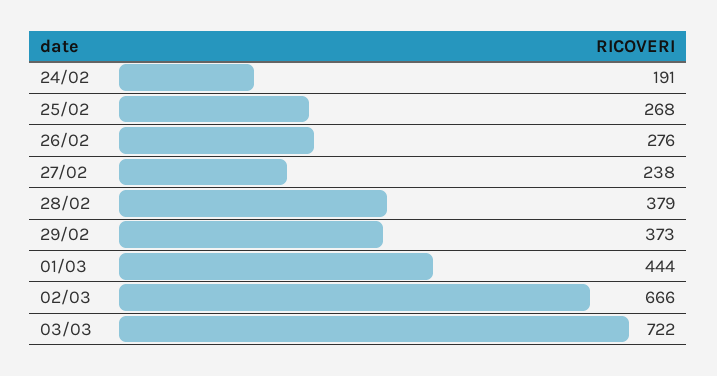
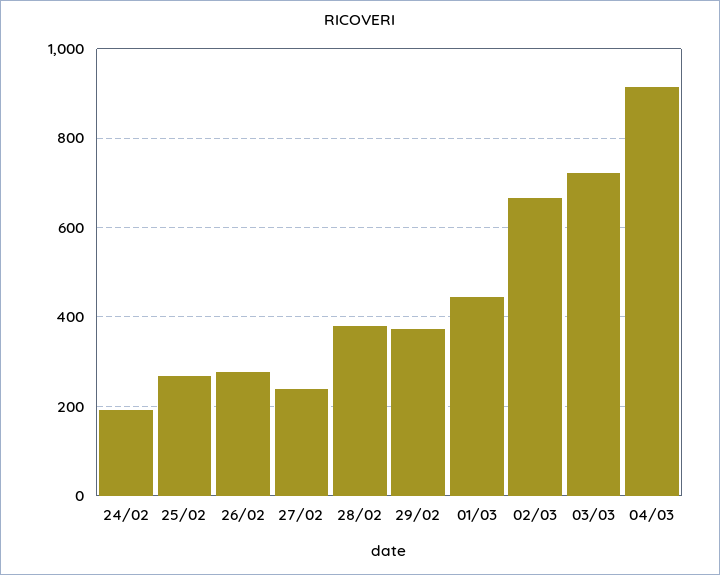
04/03: none -> 920

